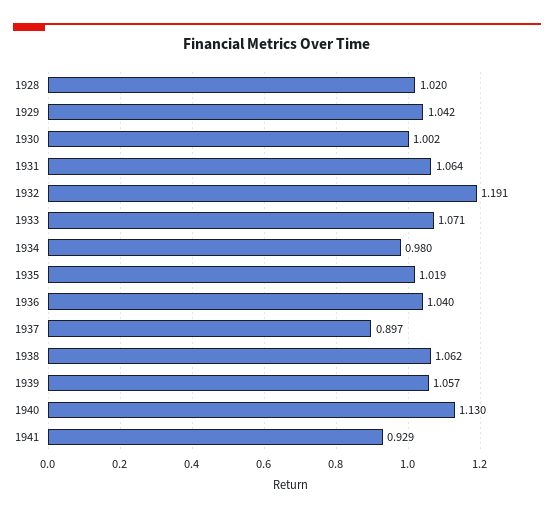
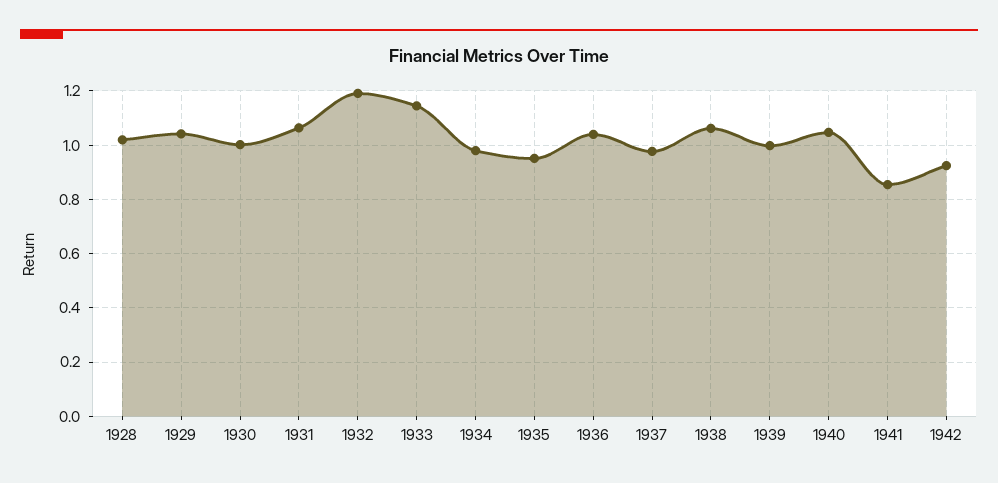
1933: 1.071 -> 1.15
1935: 1.019 -> 0.95
1937: 0.897 -> 0.975
1939: 1.057 -> 1
1940: 1.13 -> 1.05
1941: 0.929 -> 0.85
1942: none -> 0.925

